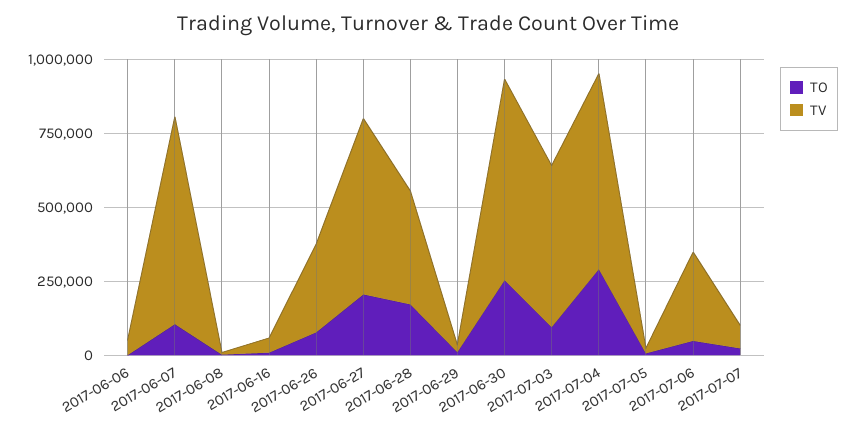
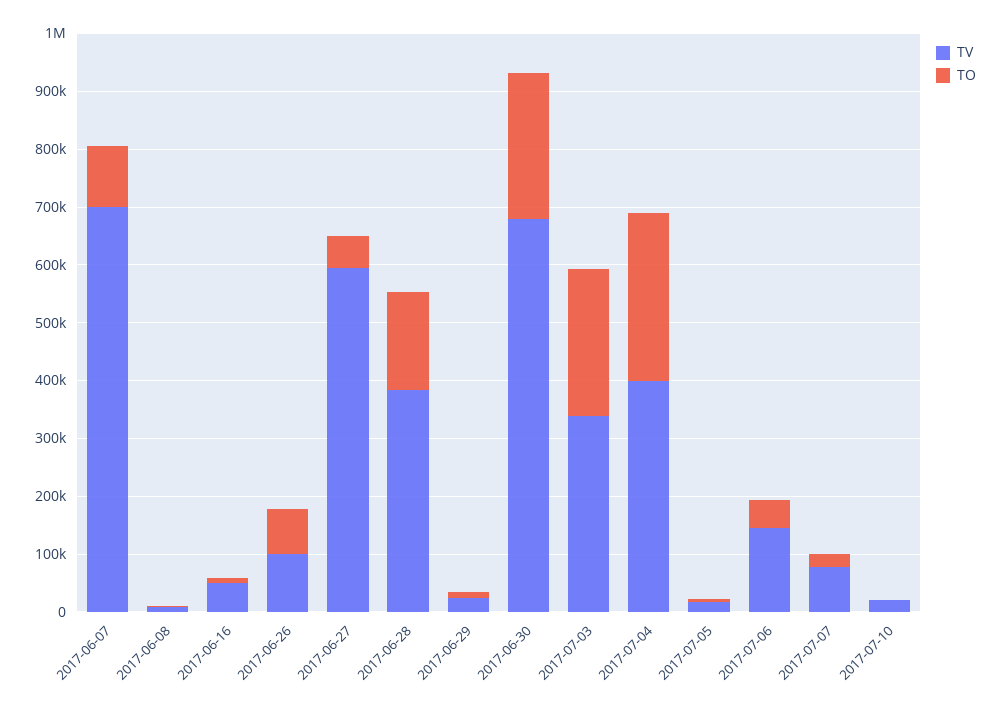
TO, 2017-06-06: 0 -> none
TV, 2017-06-06: 50000 -> none
TV, 2017-06-26: 300000 -> 100000
TO, 2017-06-27: 200000 -> 60000
TO, 2017-07-03: 100000 -> 260000
TV, 2017-07-03: 550000 -> 340000
TV, 2017-07-04: 650000 -> 400000
TV, 2017-07-06: 300000 -> 140000
TV, 2017-07-10: none -> 20000
TO, 2017-07-10: none -> 0

